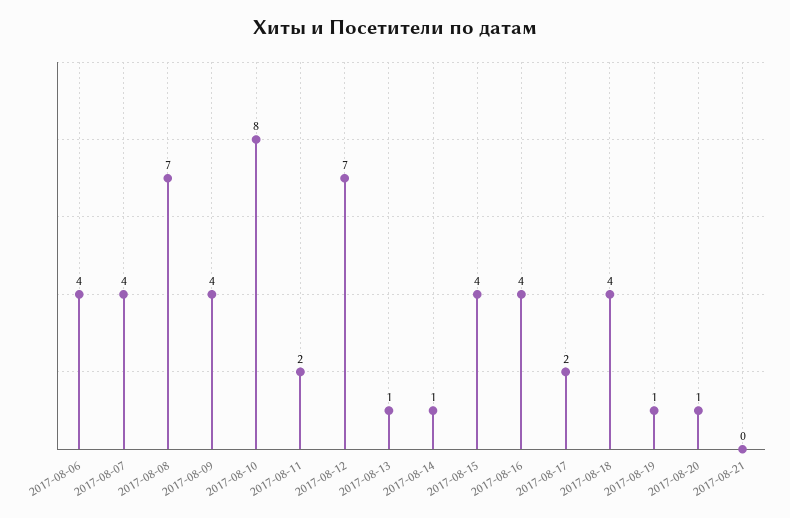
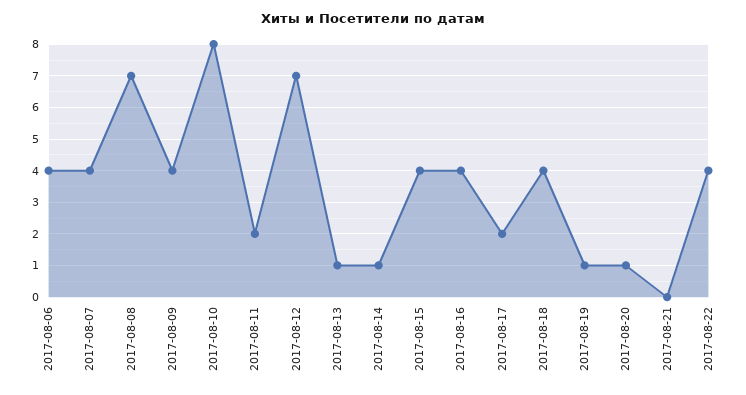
2017-08-22: none -> 4

